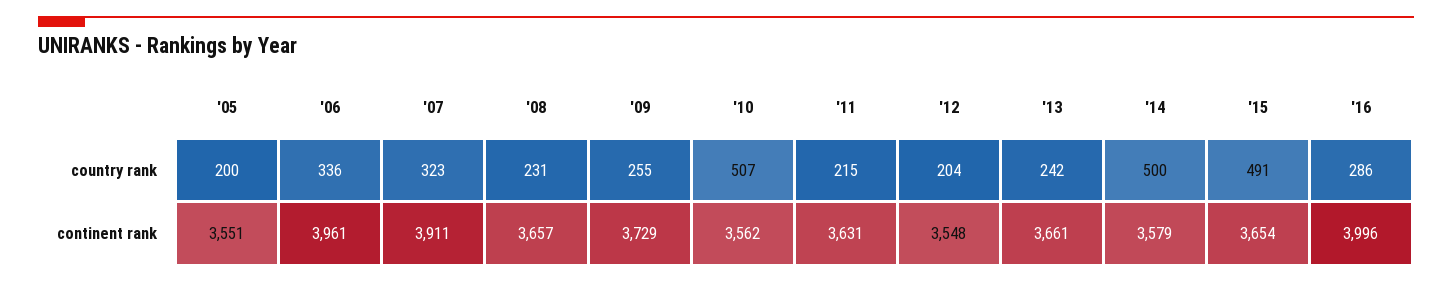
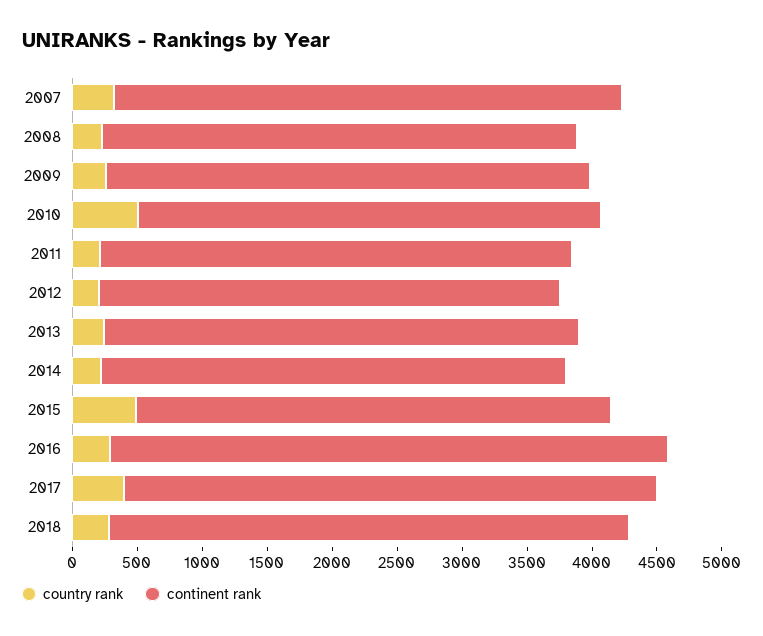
country rank, '05: 200 -> none
country rank, '06: 336 -> none
country rank, '14: 500 -> 200
continent rank, '05: 3551 -> none
continent rank, '06: 3961 -> none
continent rank, '16: 3996 -> 4300
country rank, 2017: none -> 400
continent rank, 2017: none -> 4100
country rank, 2018: none -> 300
continent rank, 2018: none -> 4000

